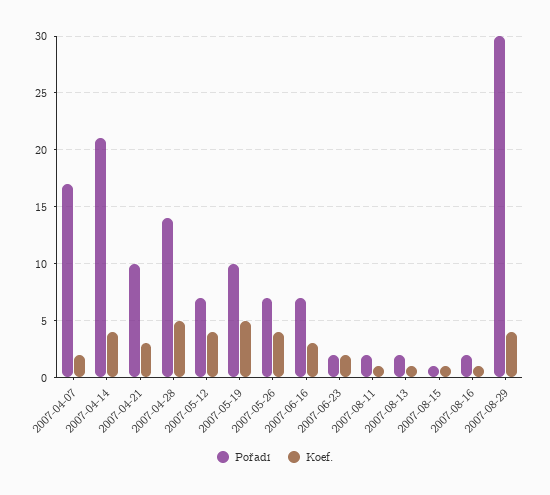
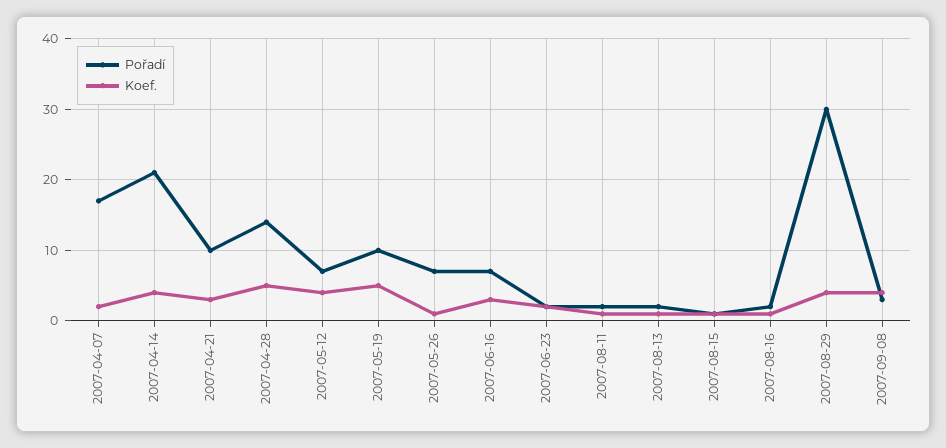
Koef., 2007-05-26: 4 -> 1
Pořadí, 2007-09-08: none -> 3
Koef., 2007-09-08: none -> 4

